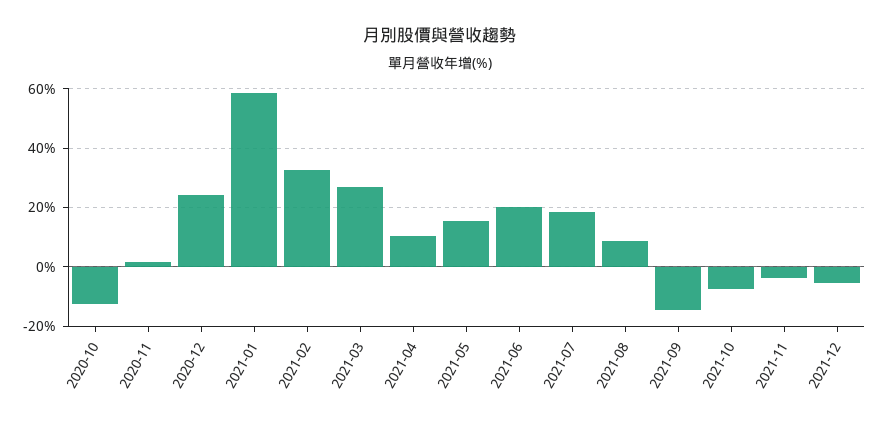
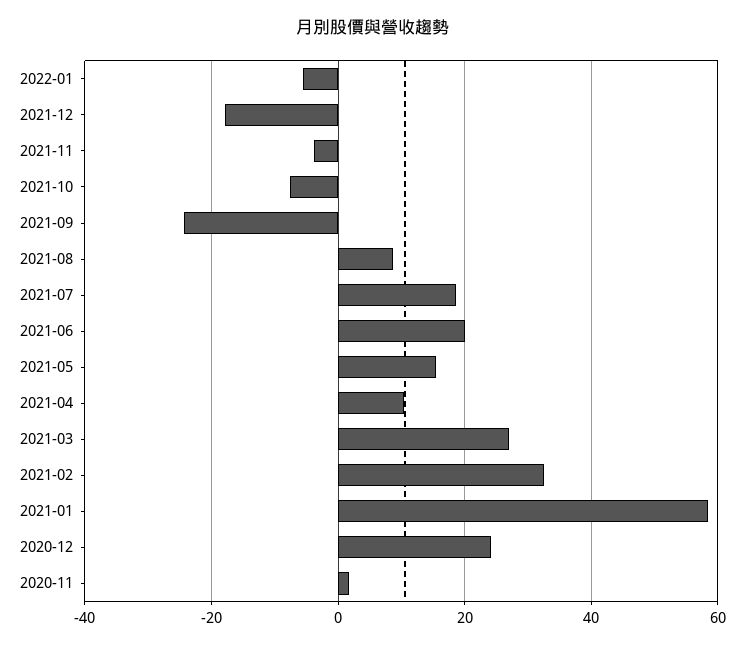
2020-10: -12.5 -> none
2021-09: -15 -> -24
2021-12: -5 -> -18
2022-01: none -> -6

